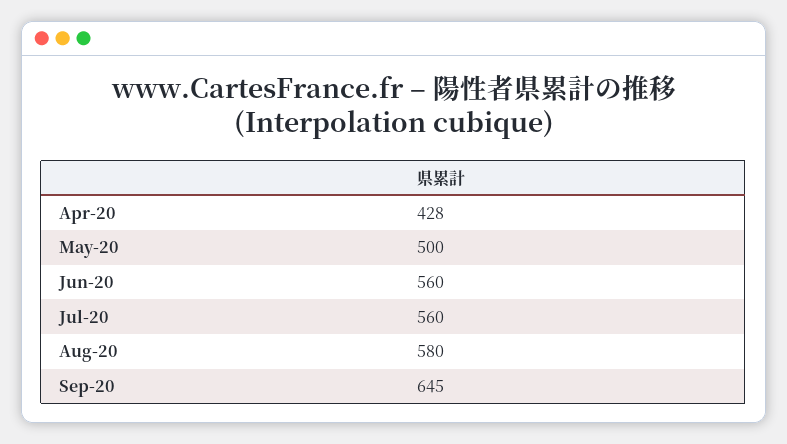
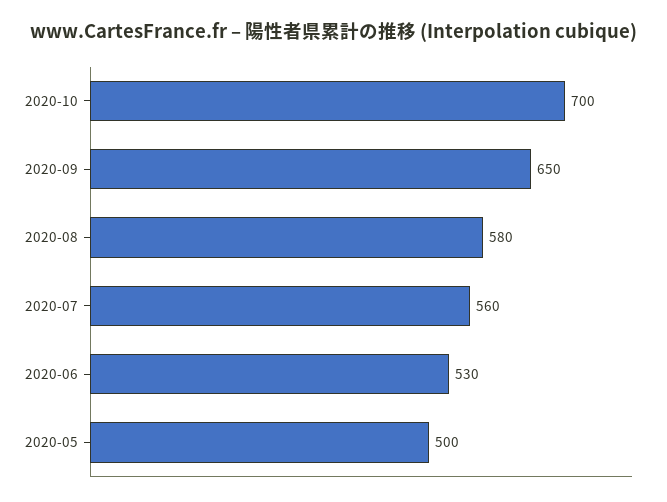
Apr-20: 428 -> none
Jun-20: 560 -> 530
Sep-20: 645 -> 650
2020-10: none -> 700

